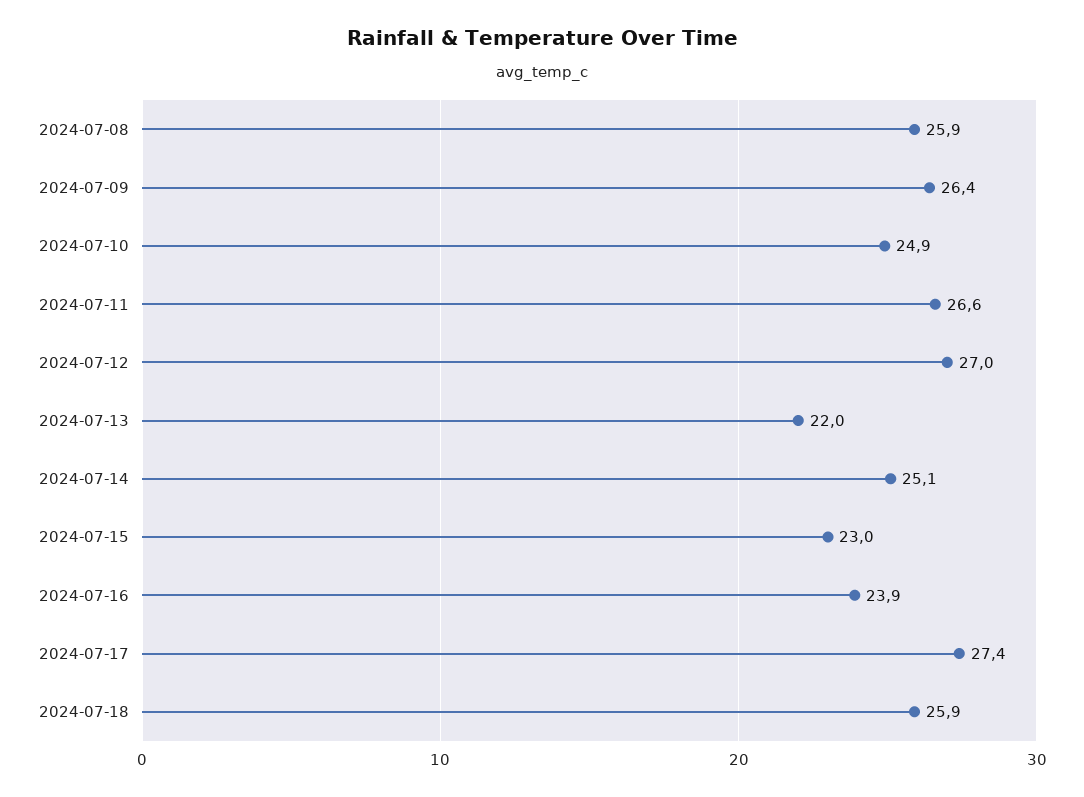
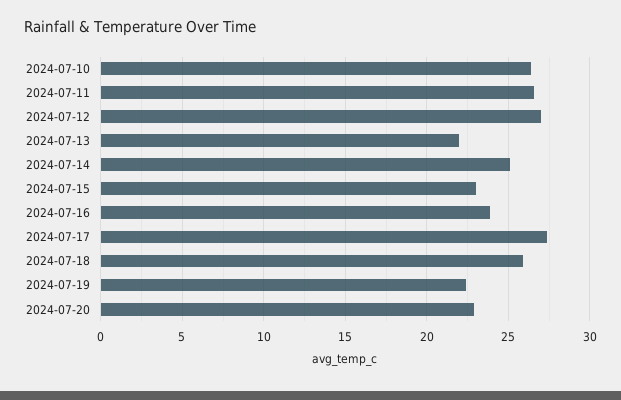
2024-07-08: 25.9 -> none
2024-07-09: 26.4 -> none
2024-07-10: 24.9 -> 26.5
2024-07-19: none -> 22.5
2024-07-20: none -> 23

